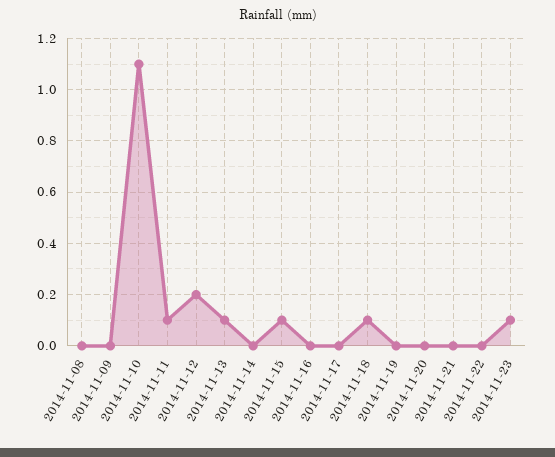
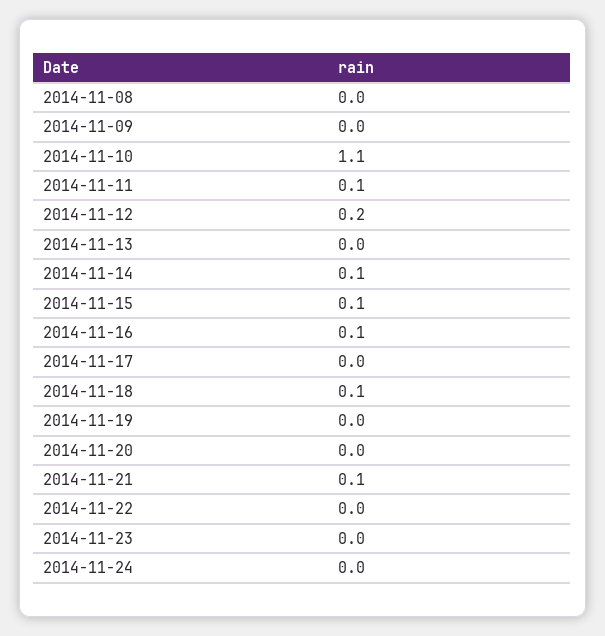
2014-11-13: 0.1 -> 0
2014-11-14: 0 -> 0.1
2014-11-16: 0 -> 0.1
2014-11-21: 0 -> 0.1
2014-11-23: 0.1 -> 0
2014-11-24: none -> 0

